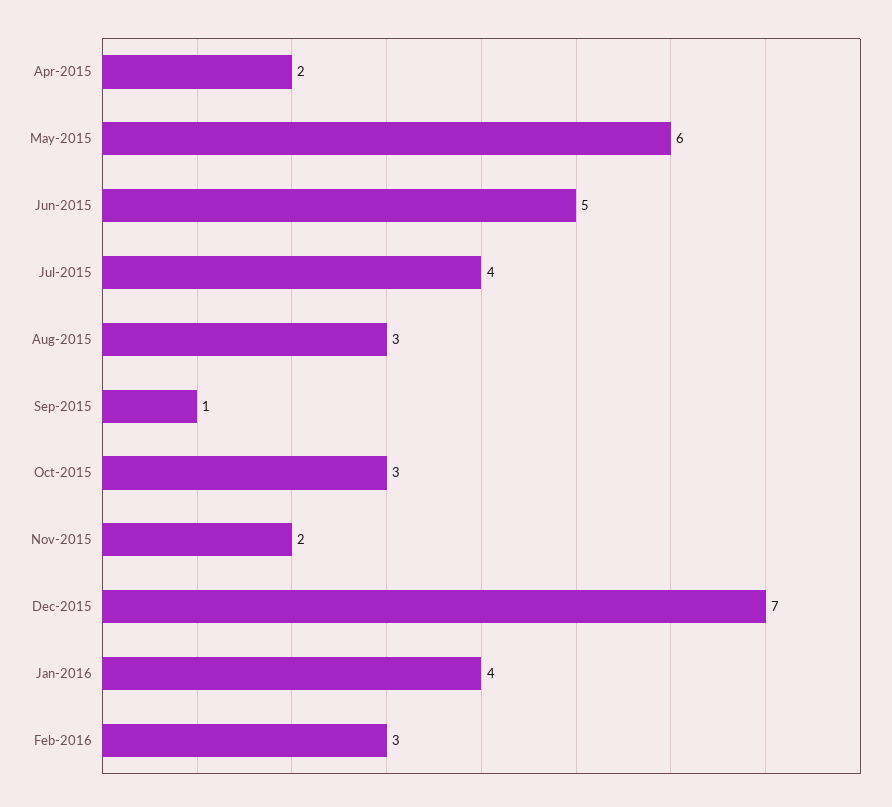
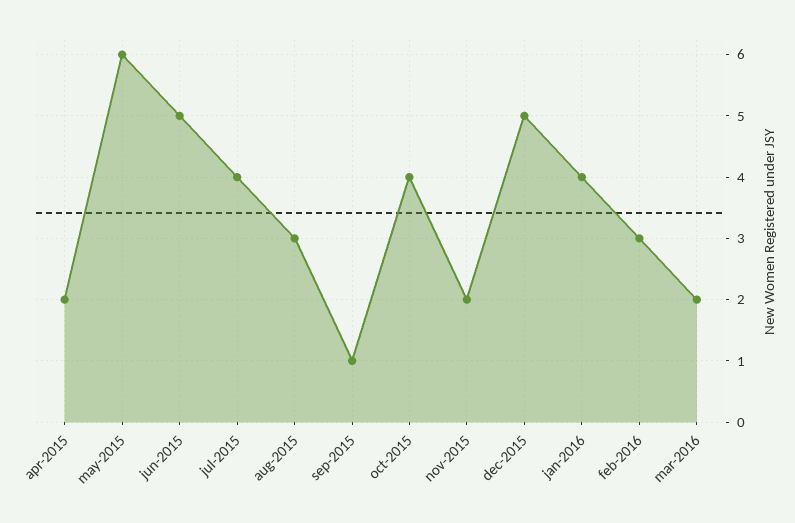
Oct-2015: 3 -> 4
Dec-2015: 7 -> 5
mar-2016: none -> 2

